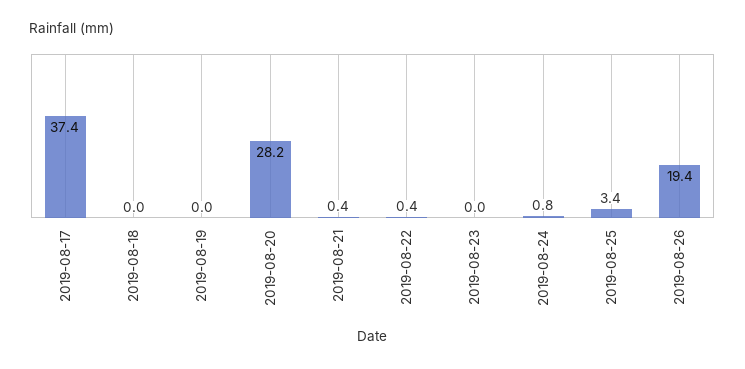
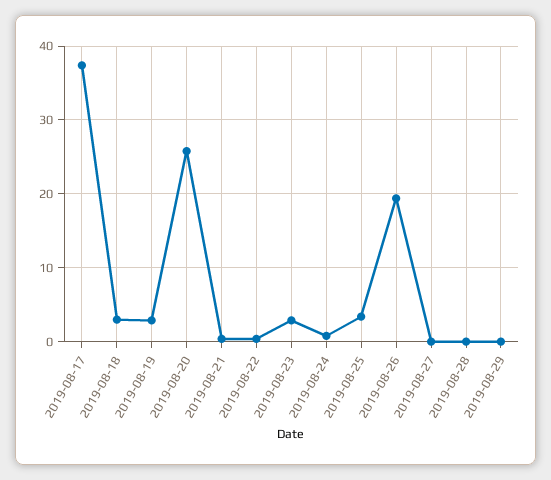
2019-08-18: 0 -> 3
2019-08-19: 0 -> 3
2019-08-20: 28.2 -> 26
2019-08-23: 0 -> 3
2019-08-27: none -> 0
2019-08-28: none -> 0
2019-08-29: none -> 0

